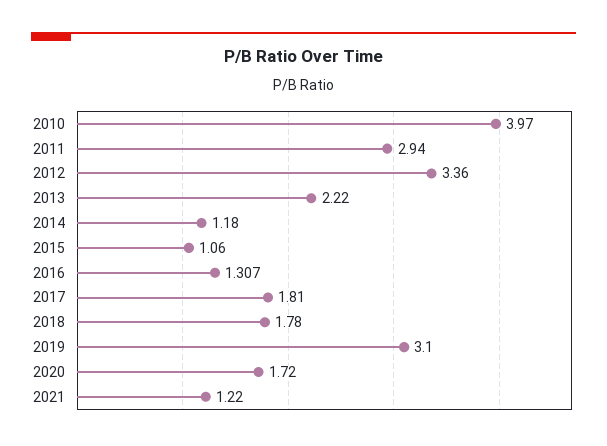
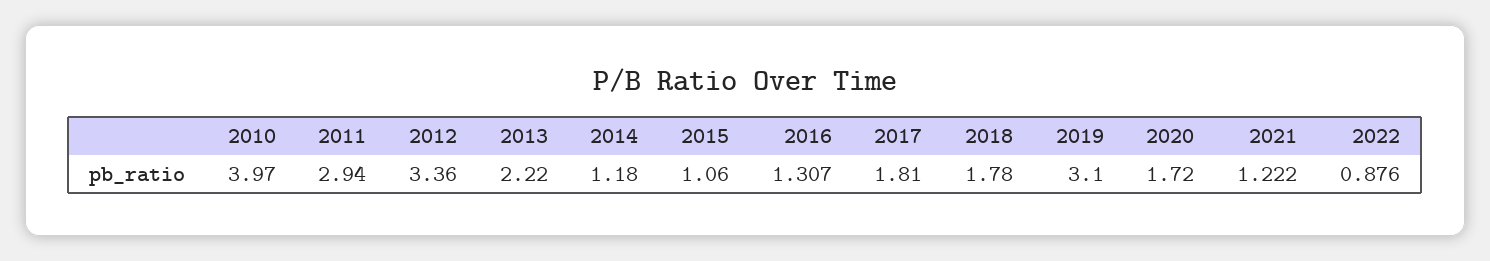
2021: 1.22 -> 1.222
2022: none -> 0.876

